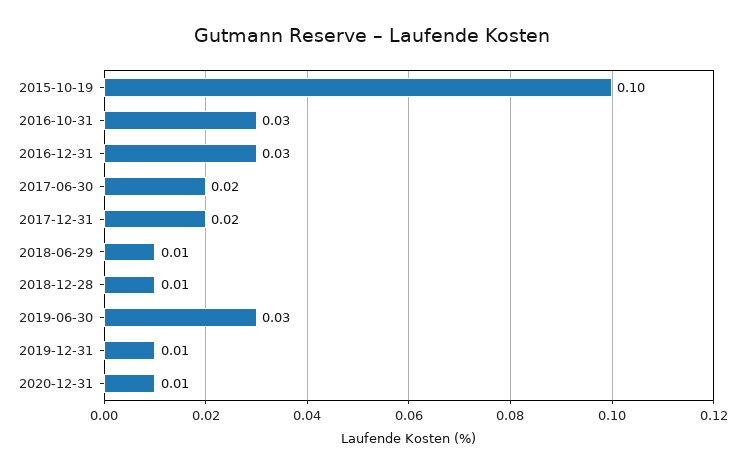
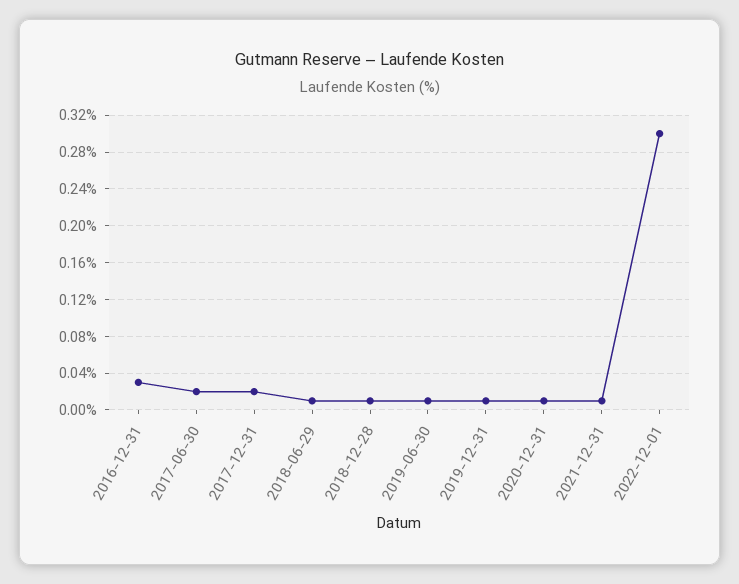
2015-10-19: 0.1 -> none
2016-10-31: 0.03 -> none
2019-06-30: 0.03 -> 0.01
2021-12-31: none -> 0.01
2022-12-01: none -> 0.3

